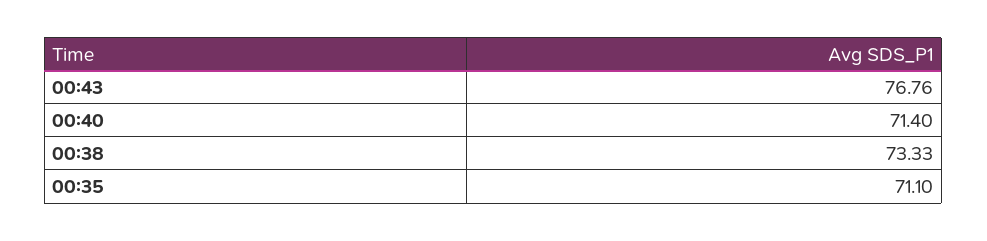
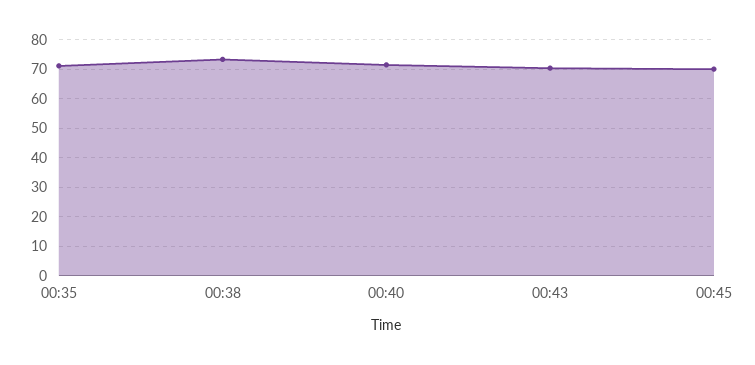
00:43: 76.76 -> 70
00:45: none -> 70

